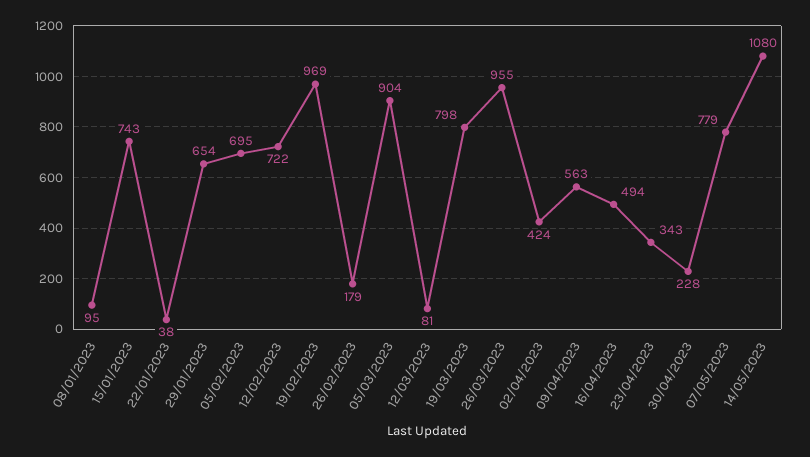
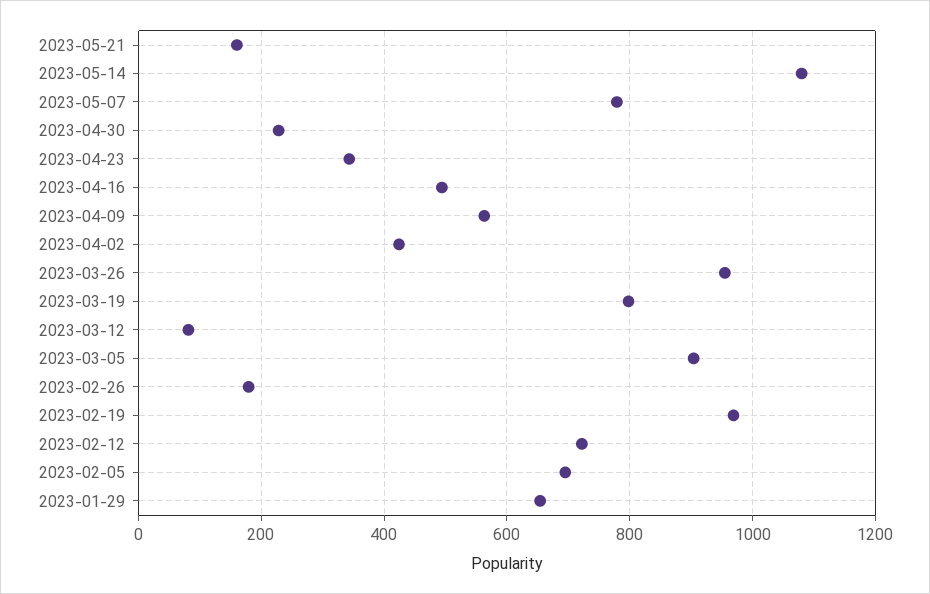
08/01/2023: 95 -> none
15/01/2023: 743 -> none
22/01/2023: 38 -> none
2023-05-21: none -> 160

